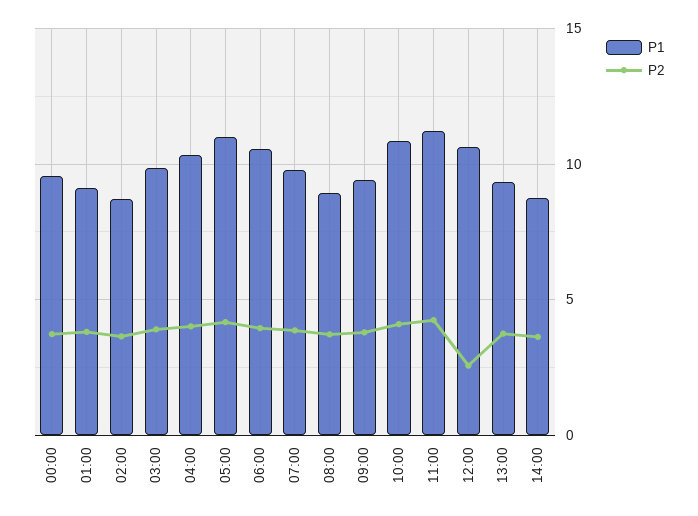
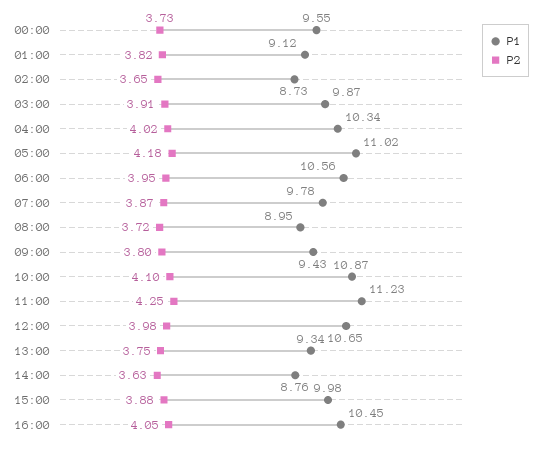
P2, 12:00: 2.5 -> 3.98
P1, 15:00: none -> 9.98
P2, 15:00: none -> 3.88
P1, 16:00: none -> 10.45
P2, 16:00: none -> 4.05

